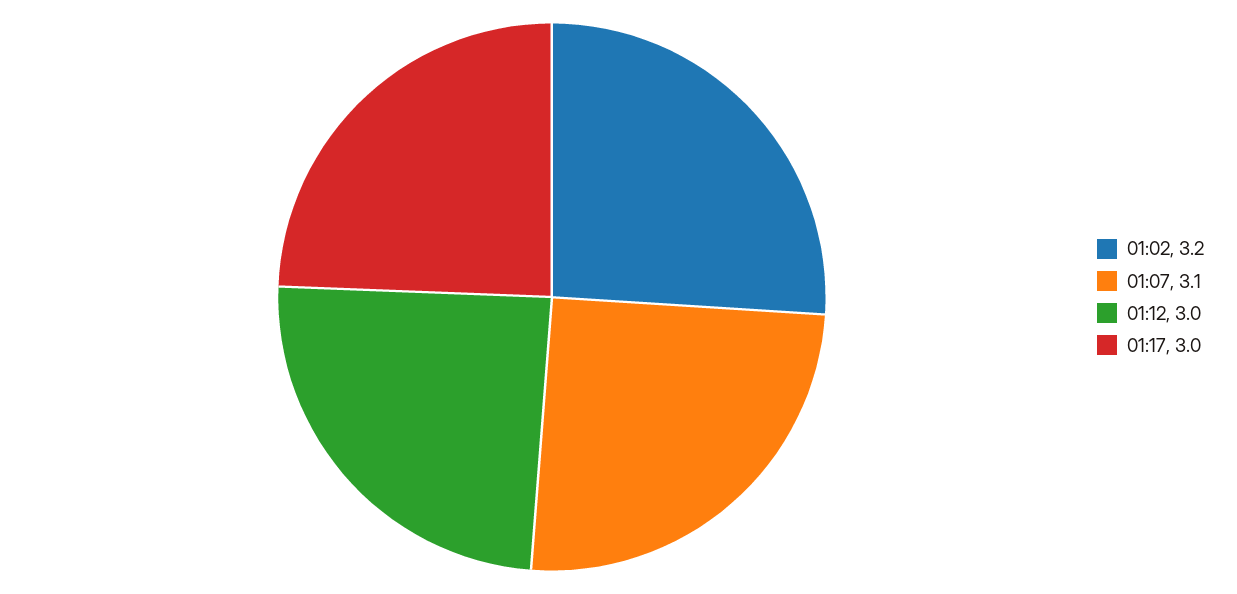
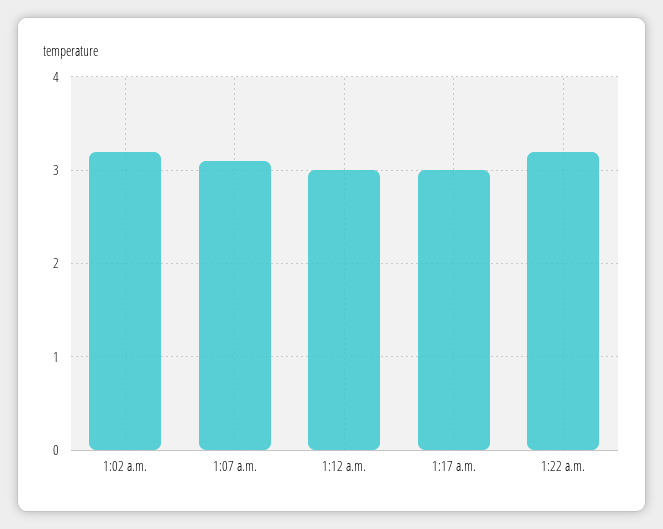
1:22 a.m.: none -> 3.2

